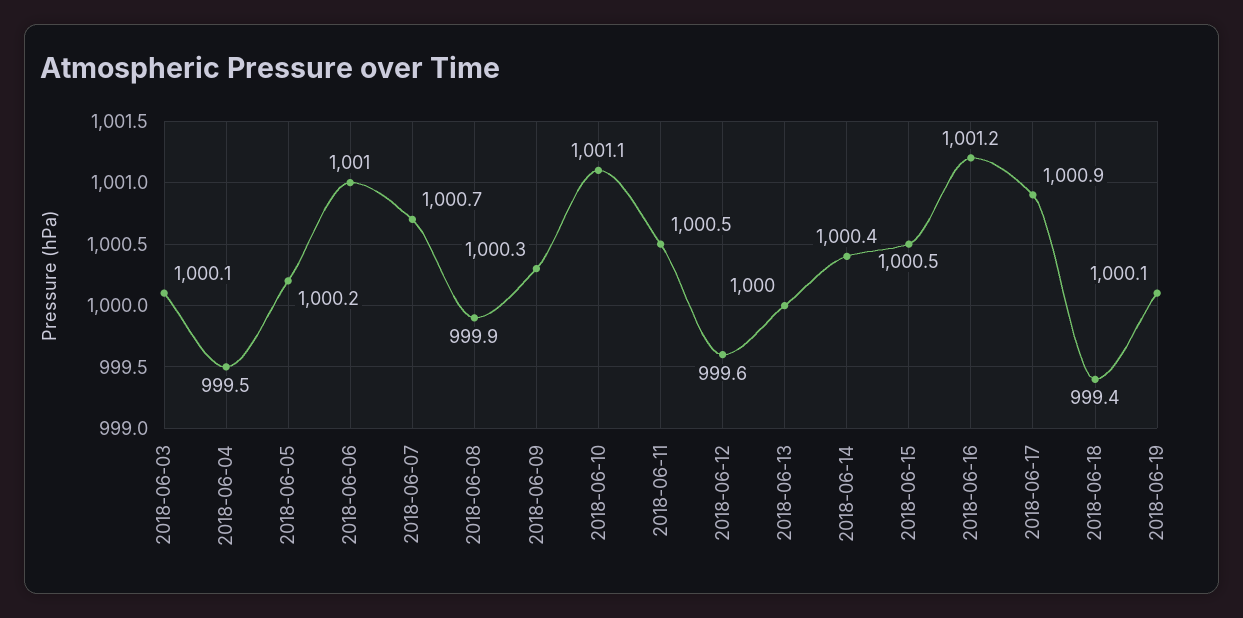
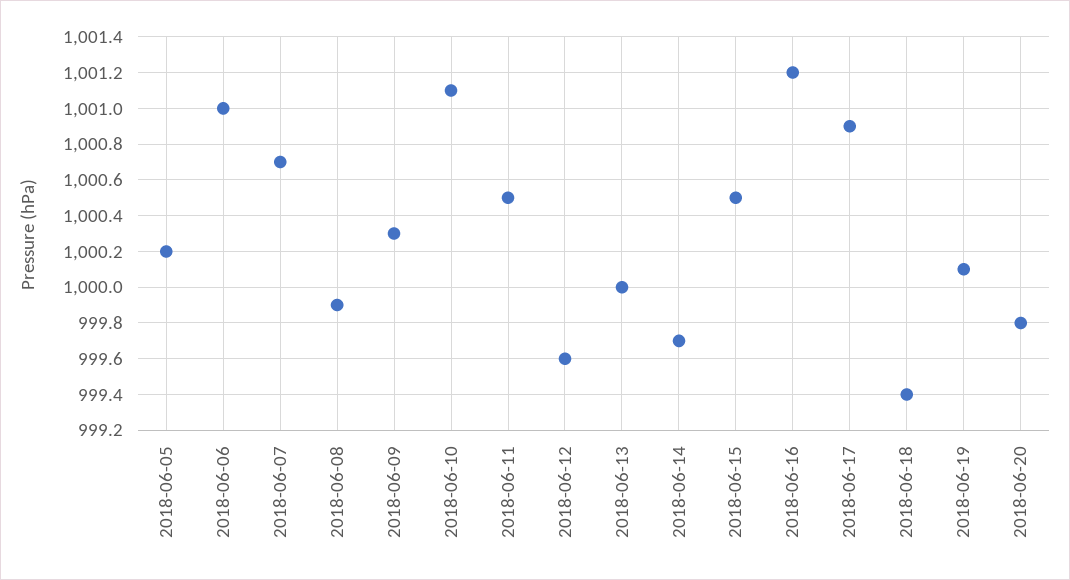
2018-06-03: 1000.1 -> none
2018-06-04: 999.5 -> none
2018-06-14: 1000.4 -> 999.7
2018-06-20: none -> 999.8

